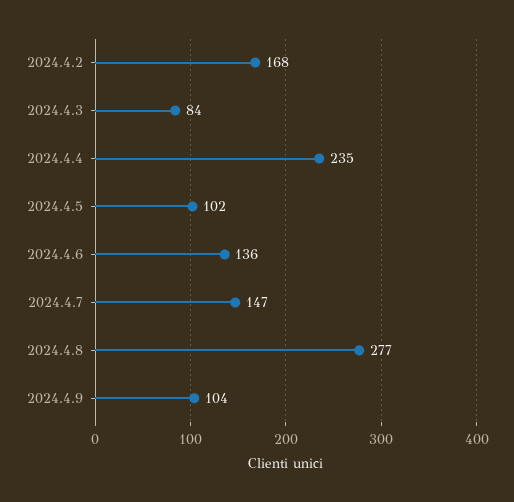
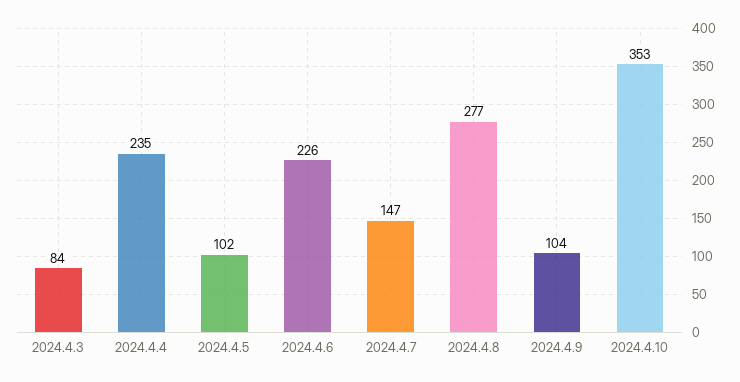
2024.4.2: 168 -> none
2024.4.6: 136 -> 226
2024.4.10: none -> 353

